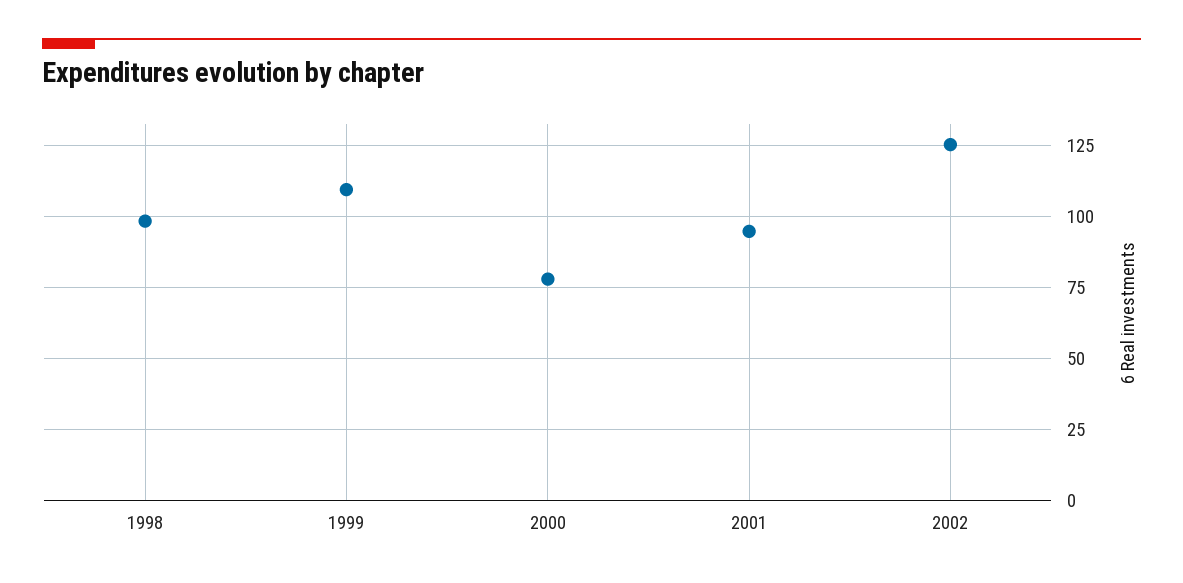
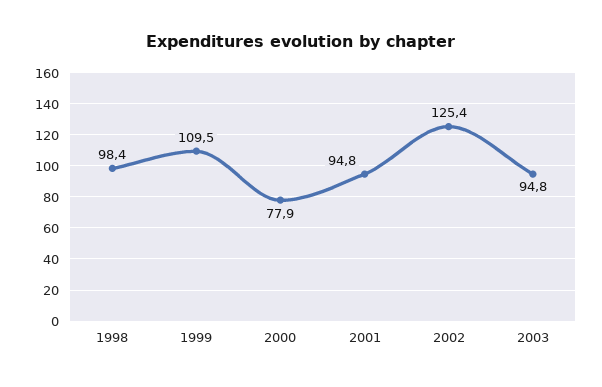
2003: none -> 94.8

